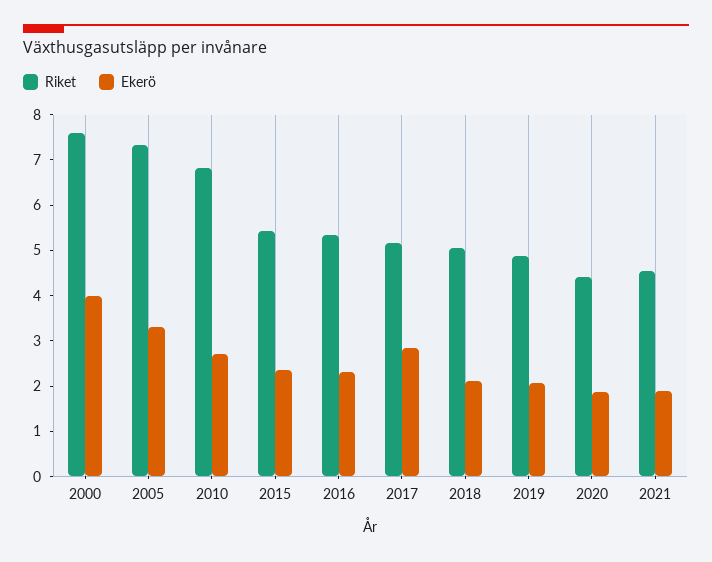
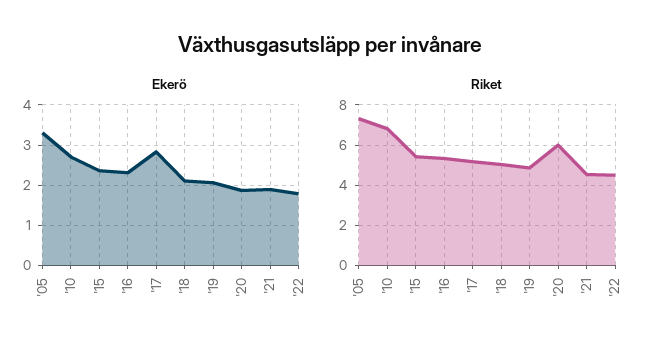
Riket, 2000: 7.6 -> none
Ekerö, 2000: 4 -> none
Riket, 2020: 4.4 -> 6
Ekerö, '22: none -> 1.8
Riket, '22: none -> 4.5

